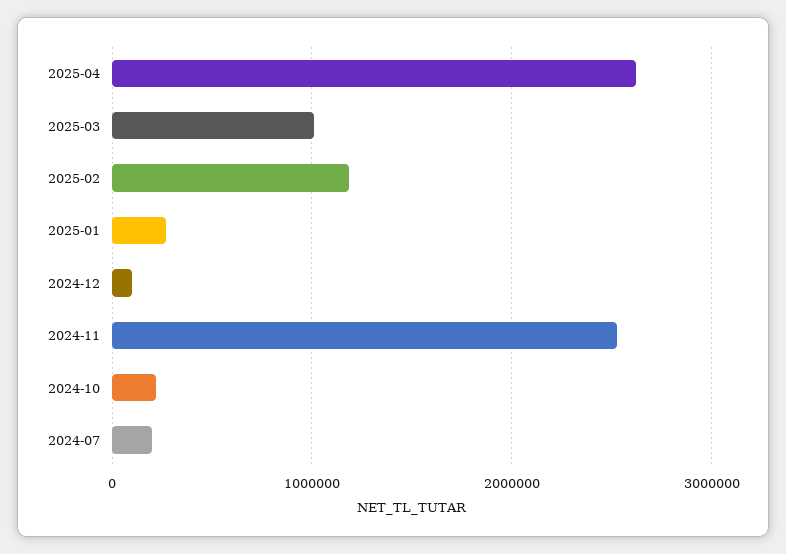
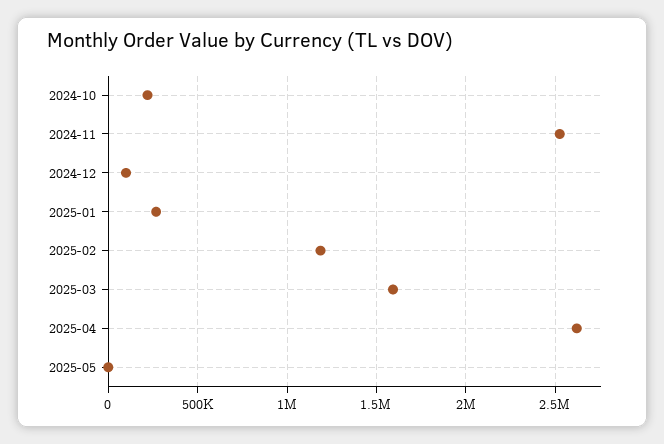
2025-03: 1000000 -> 1600000
2024-07: 200000 -> none
2025-05: none -> 0

